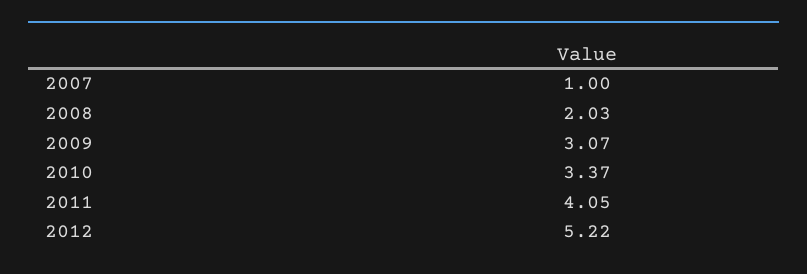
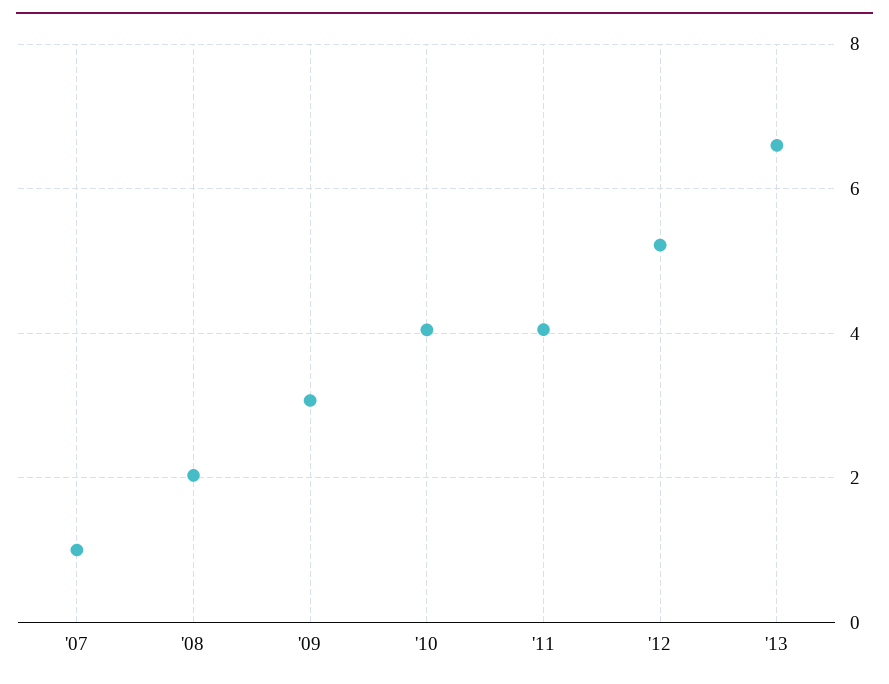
2010: 3.37 -> 4
'13: none -> 6.6

